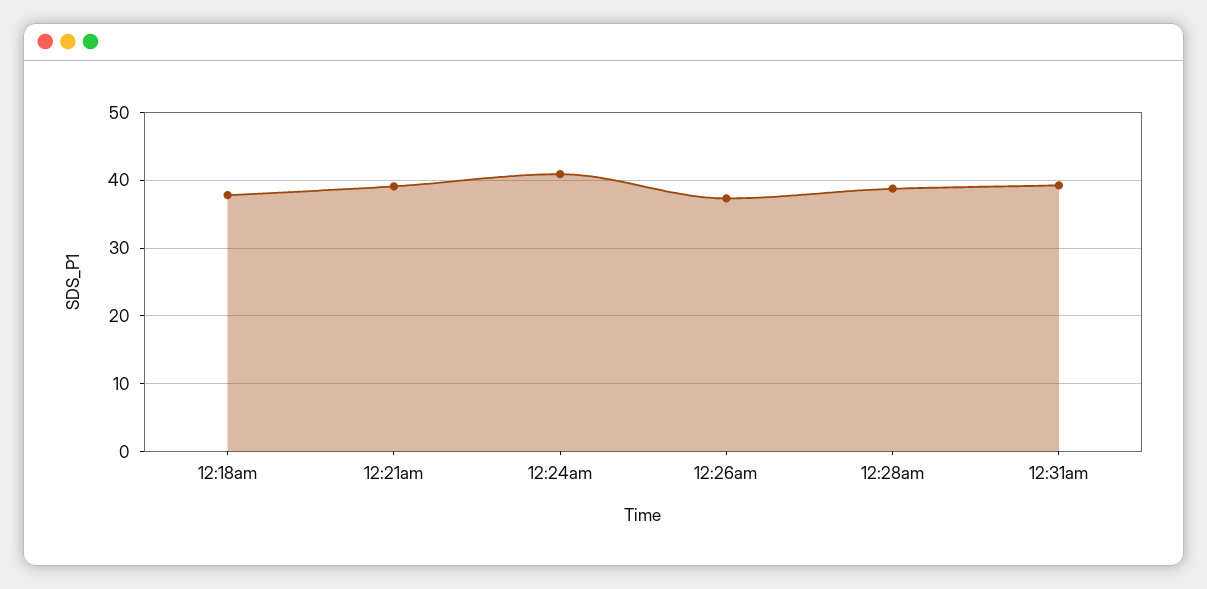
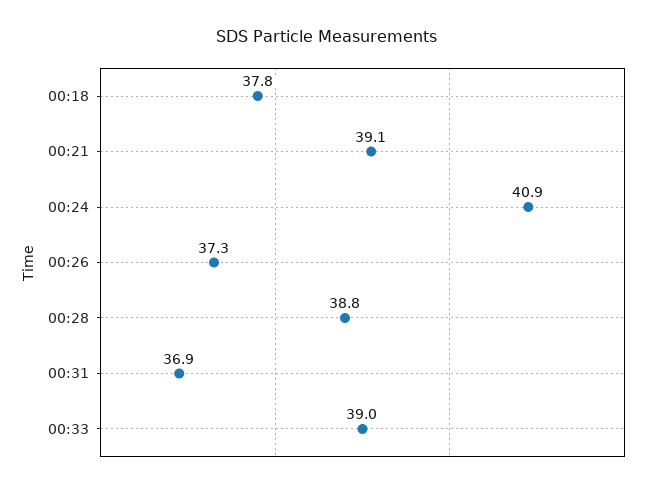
12:31am: 39 -> 36.9
00:33: none -> 39

